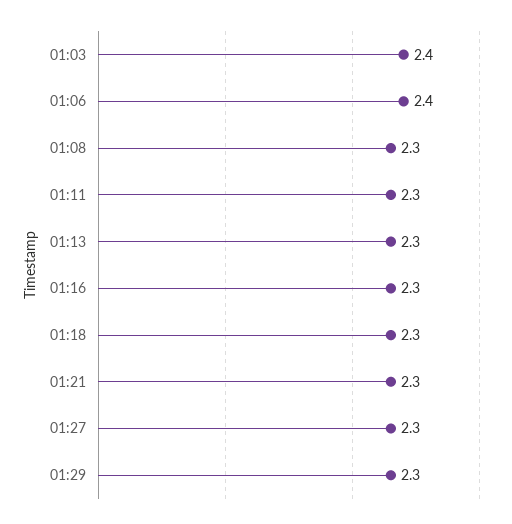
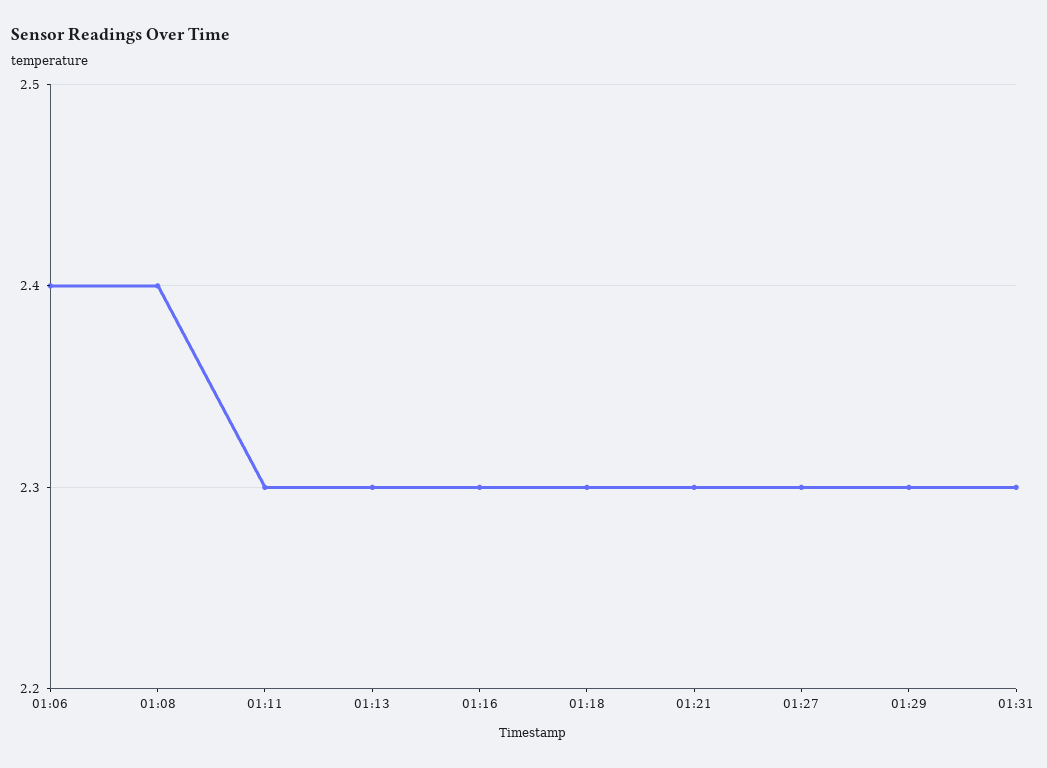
01:03: 2.4 -> none
01:08: 2.3 -> 2.4
01:31: none -> 2.3

